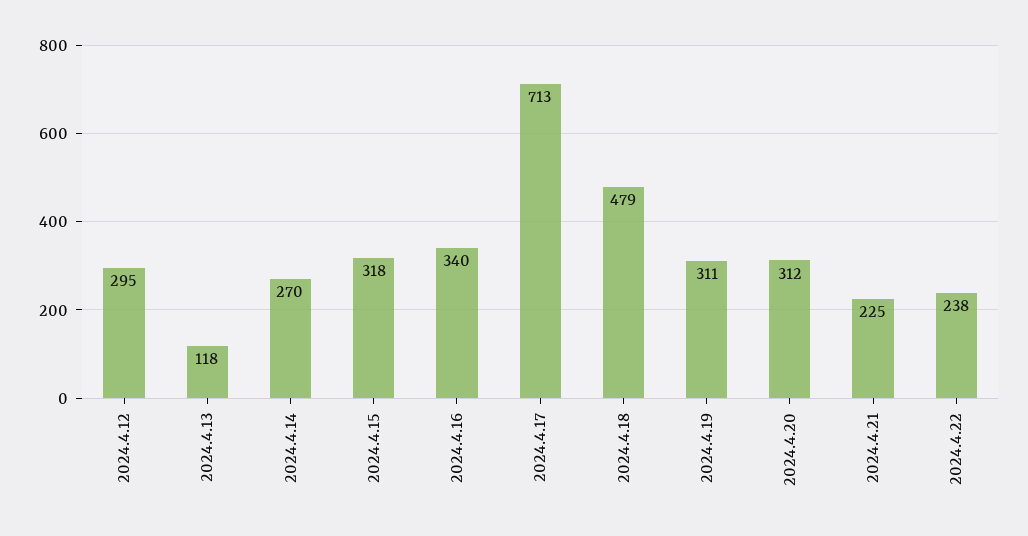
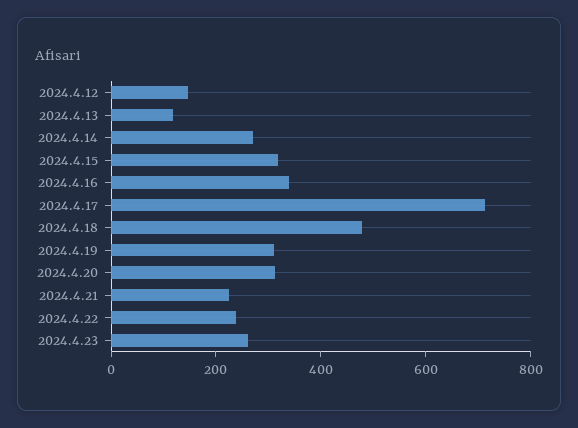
2024.4.12: 295 -> 150
2024.4.23: none -> 250

